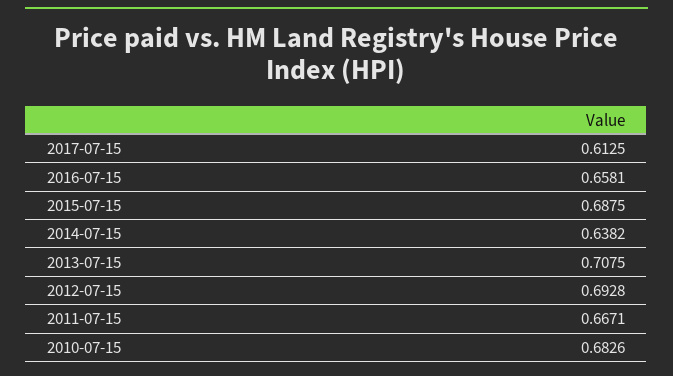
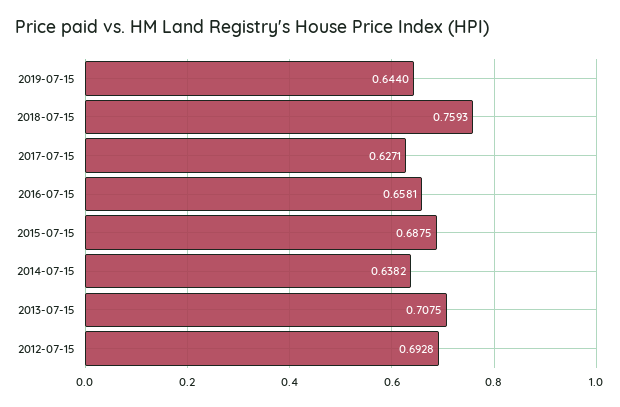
2017-07-15: 0.6125 -> 0.6271
2011-07-15: 0.6671 -> none
2010-07-15: 0.6826 -> none
2019-07-15: none -> 0.644
2018-07-15: none -> 0.7593

